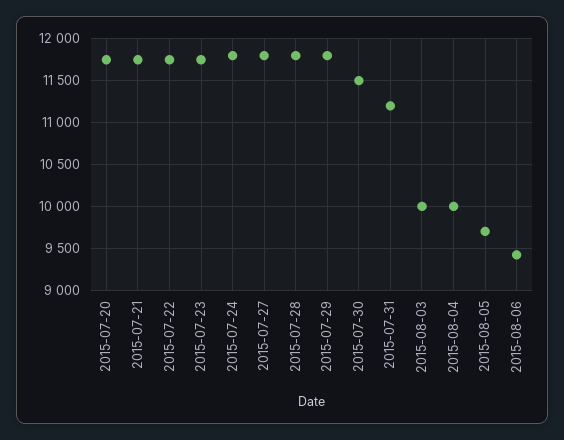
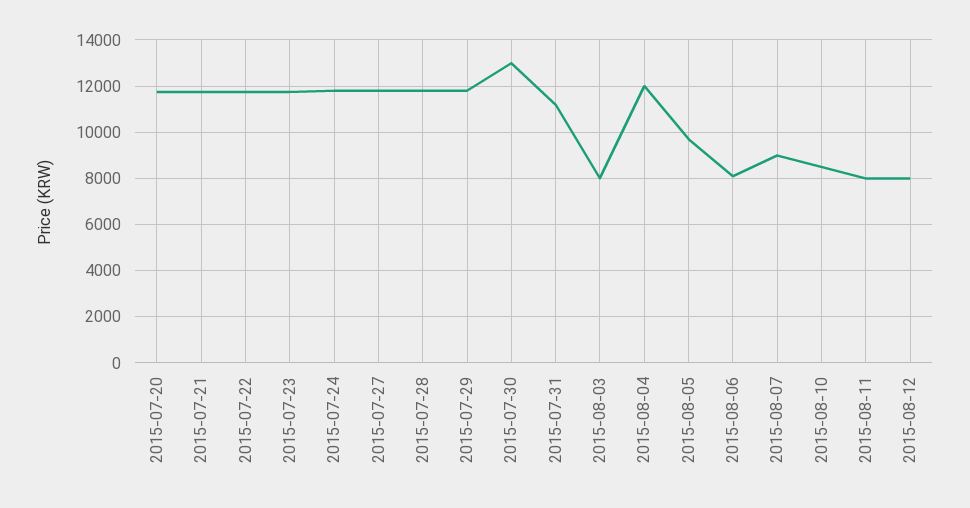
2015-07-30: 11500 -> 13000
2015-08-03: 10000 -> 8000
2015-08-04: 10000 -> 12000
2015-08-06: 9400 -> 8000
2015-08-07: none -> 9000
2015-08-10: none -> 8500
2015-08-11: none -> 8000
2015-08-12: none -> 8000

